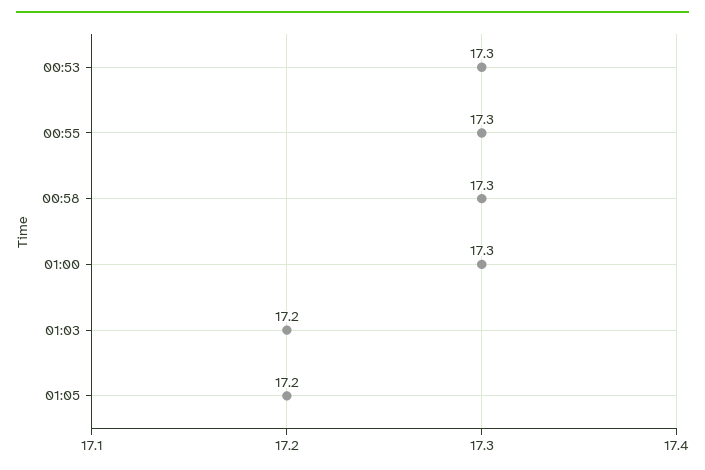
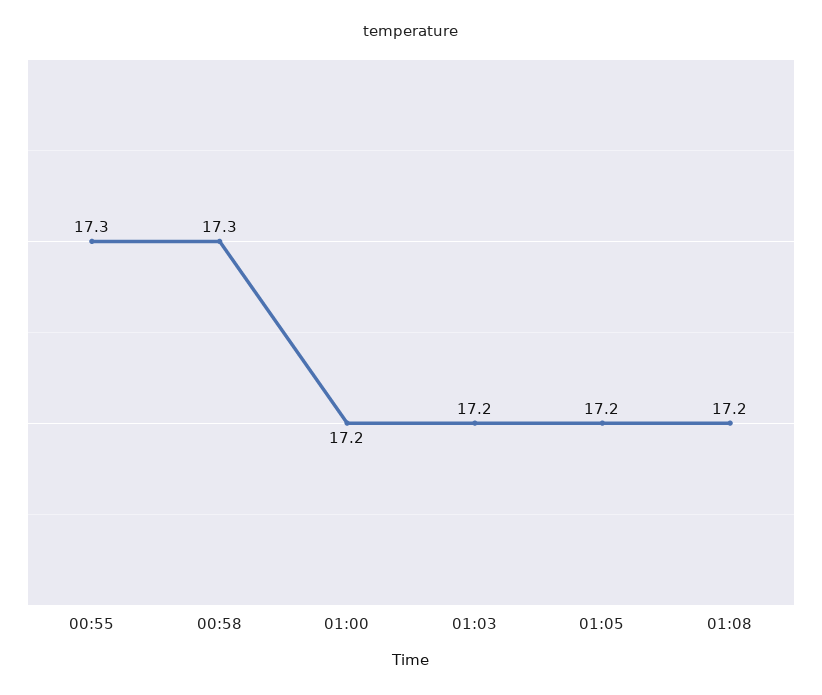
00:53: 17.3 -> none
01:00: 17.3 -> 17.2
01:08: none -> 17.2

